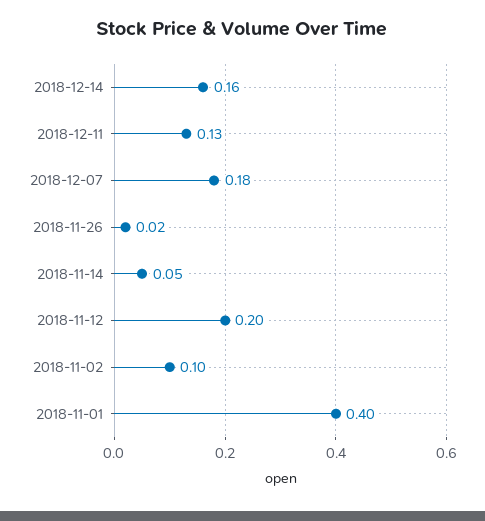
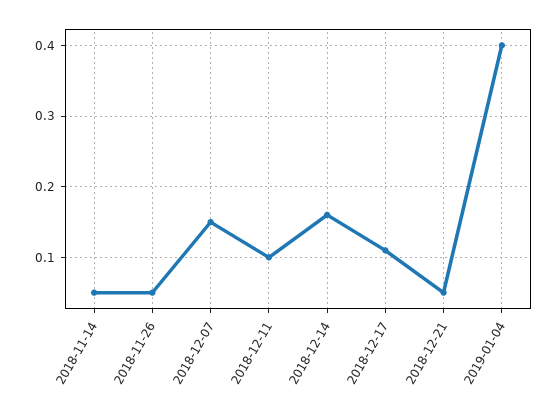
2018-12-11: 0.13 -> 0.1
2018-12-07: 0.18 -> 0.15
2018-11-26: 0.02 -> 0.05
2018-11-12: 0.2 -> none
2018-11-02: 0.1 -> none
2018-11-01: 0.4 -> none
2018-12-17: none -> 0.11
2018-12-21: none -> 0.05
2019-01-04: none -> 0.4

